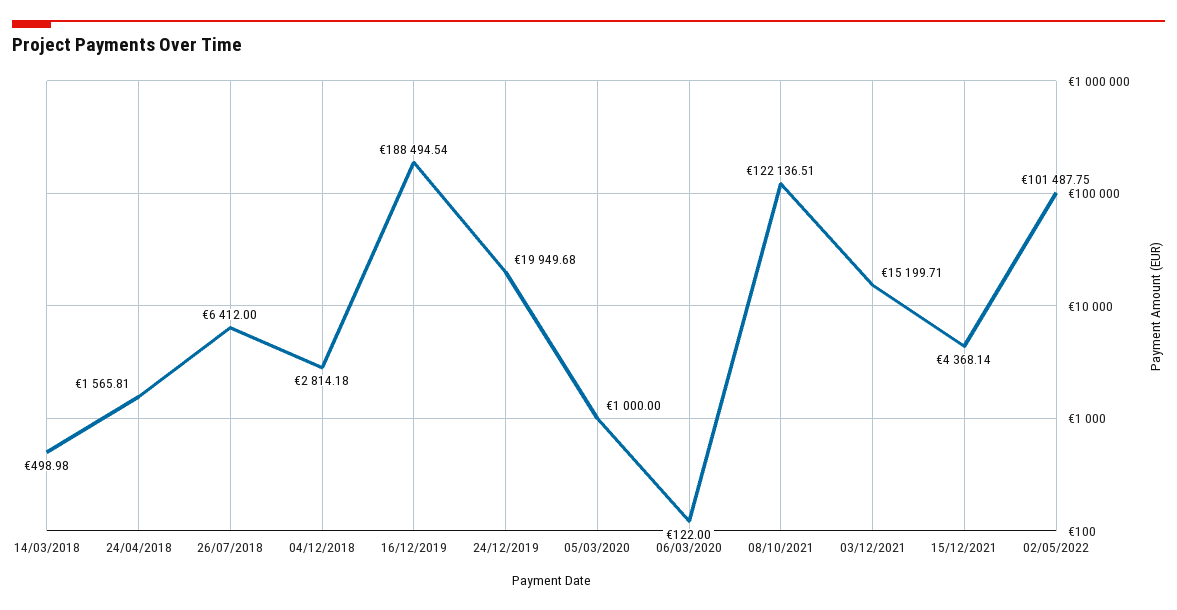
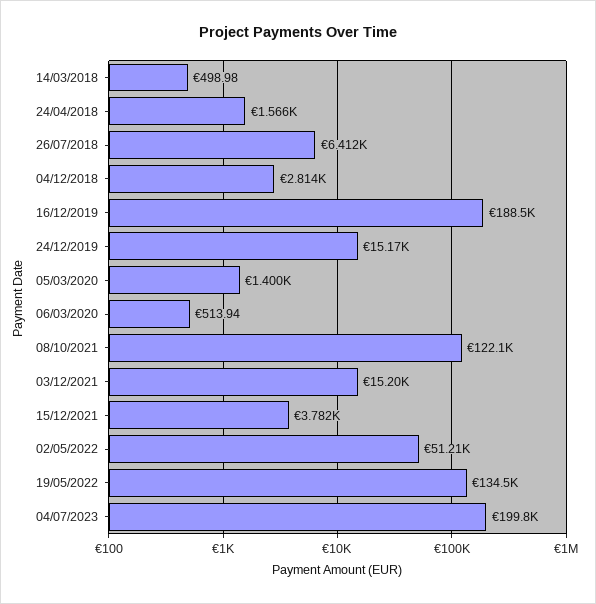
24/12/2019: 19949.68 -> 15170
05/03/2020: 1000 -> 1400
06/03/2020: 122 -> 513.94
15/12/2021: 4368.14 -> 3782
02/05/2022: 101487.75 -> 51210
19/05/2022: none -> 134500
04/07/2023: none -> 199800

